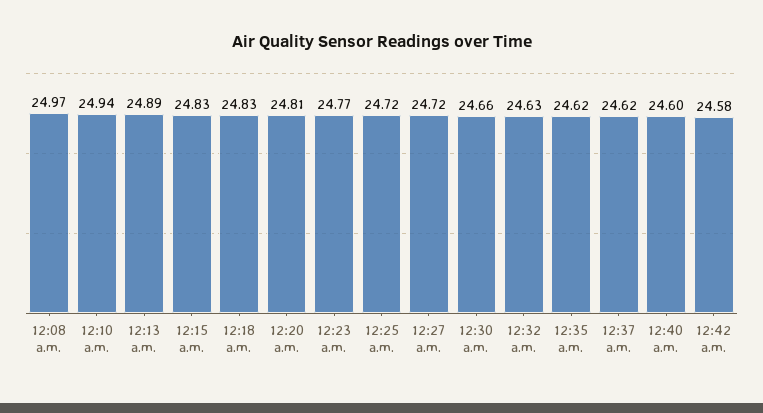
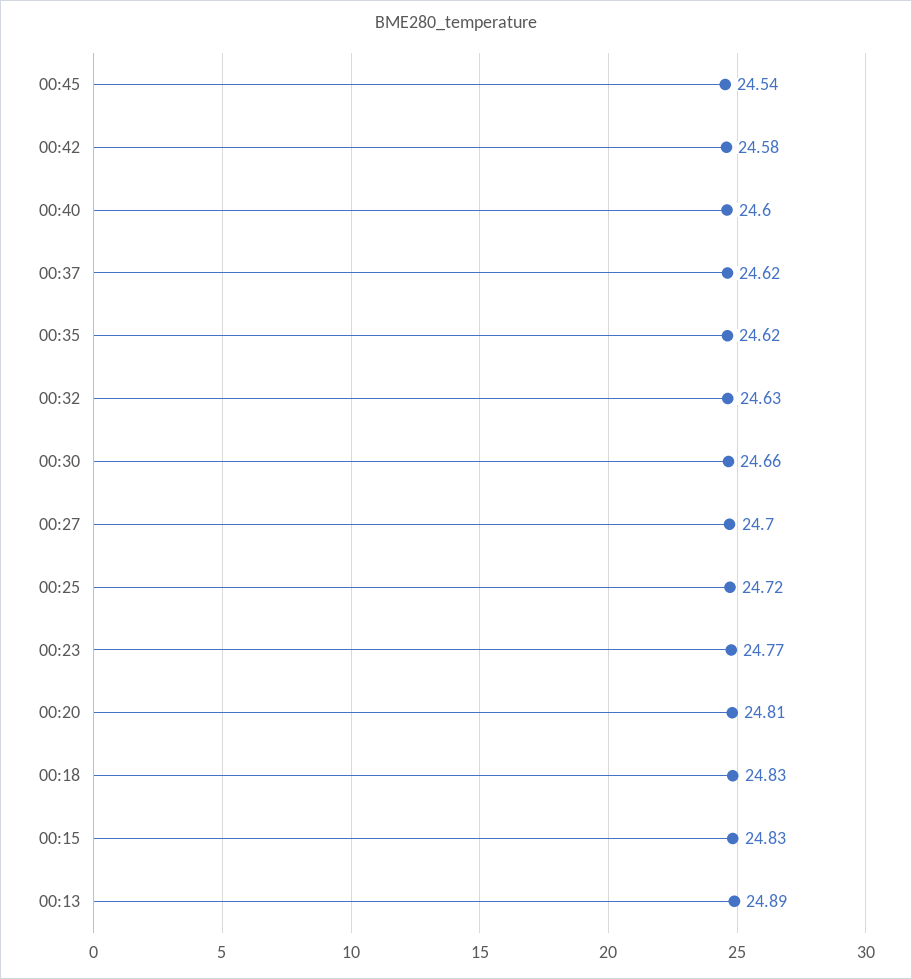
12:08 a.m.: 24.97 -> none
12:10 a.m.: 24.94 -> none
12:27 a.m.: 24.72 -> 24.7
00:45: none -> 24.54

